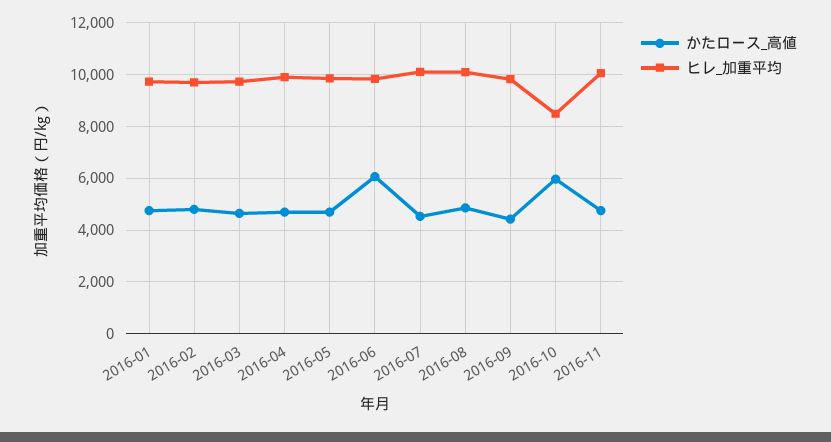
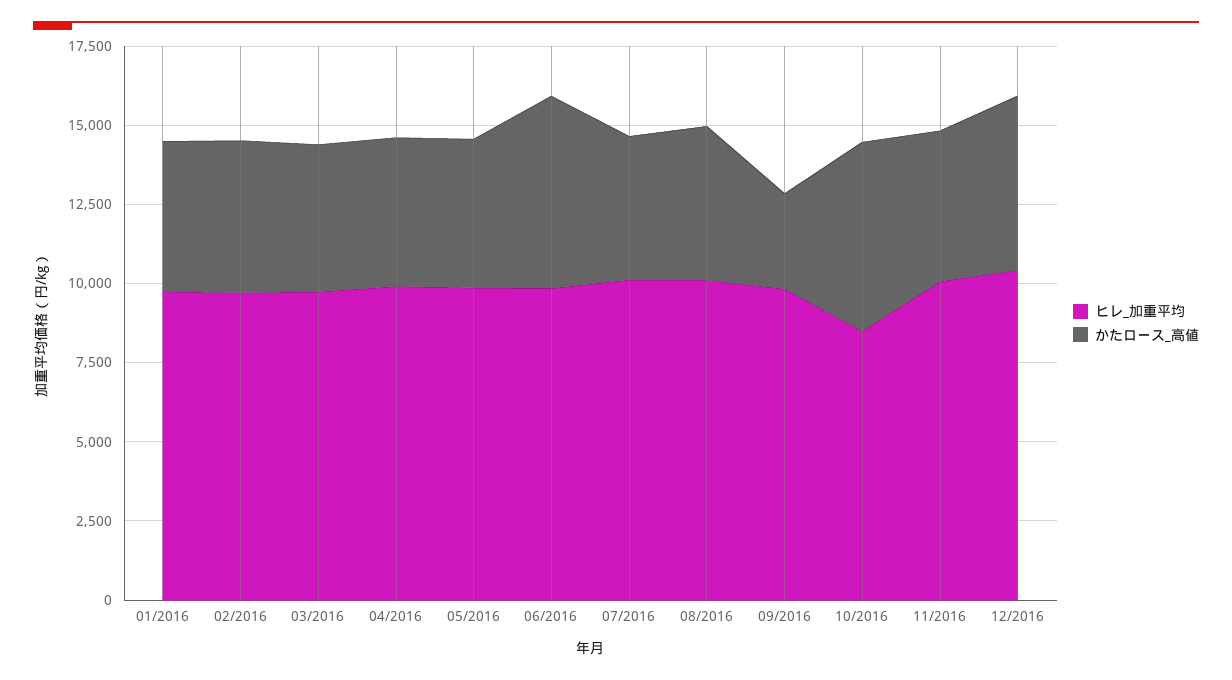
かたロース_高値, 2016-09: 4500 -> 3000
ヒレ_加重平均, 12/2016: none -> 10500
かたロース_高値, 12/2016: none -> 5500

